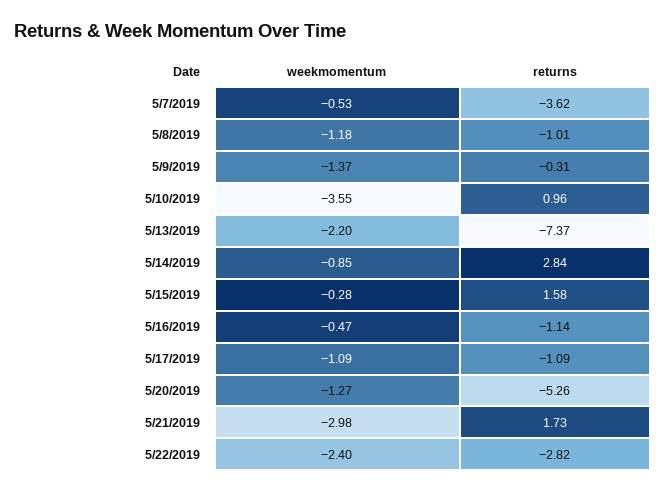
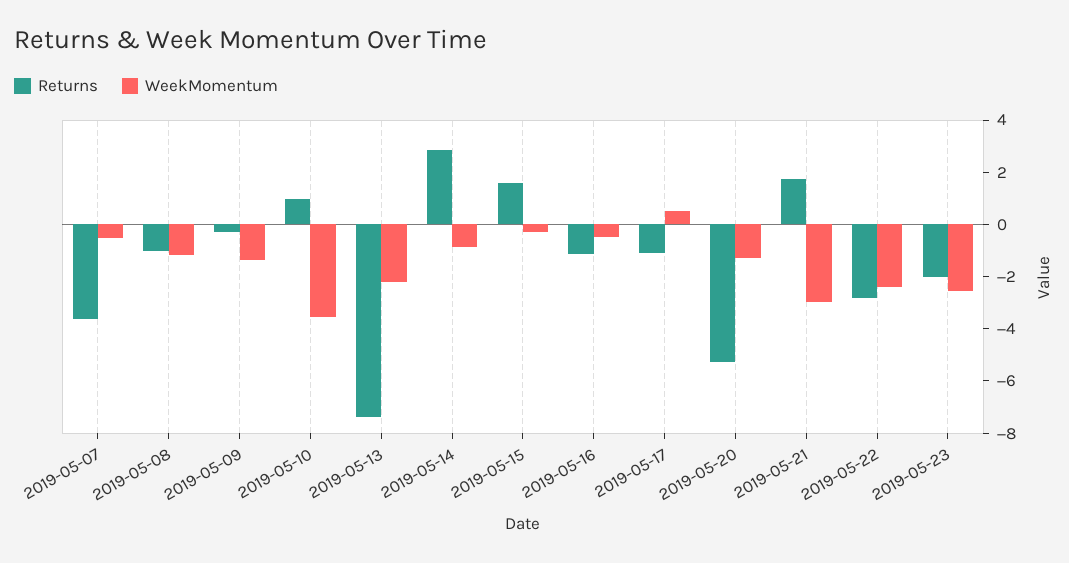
weekmomentum, 5/17/2019: -1.09 -> 0.5
returns, 2019-05-23: none -> -2
weekmomentum, 2019-05-23: none -> -2.5

